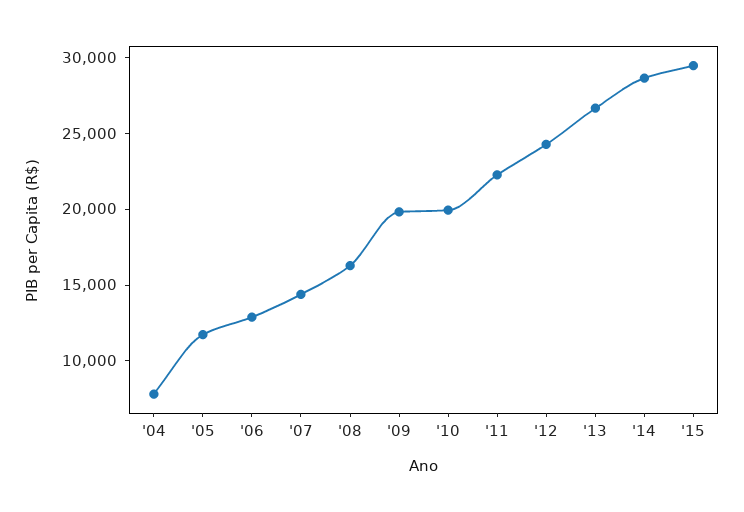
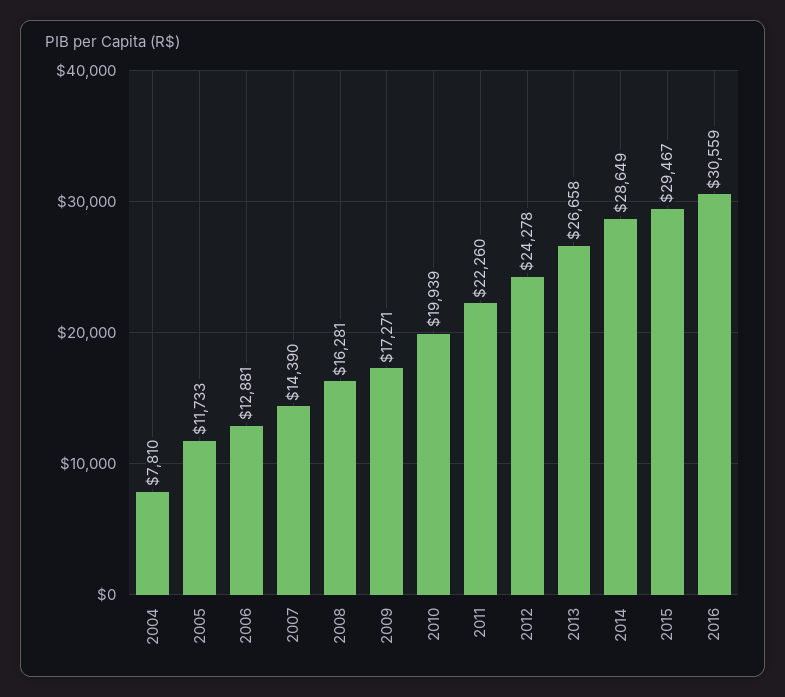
'09: 20000 -> 17271
2016: none -> 30559

